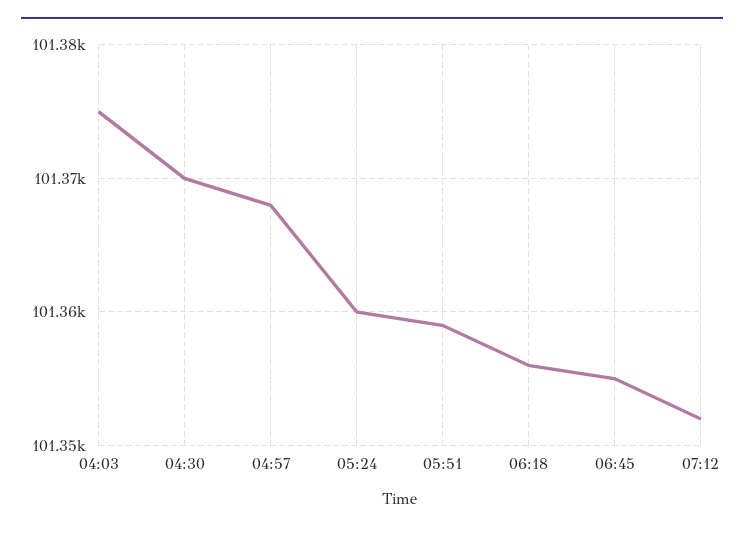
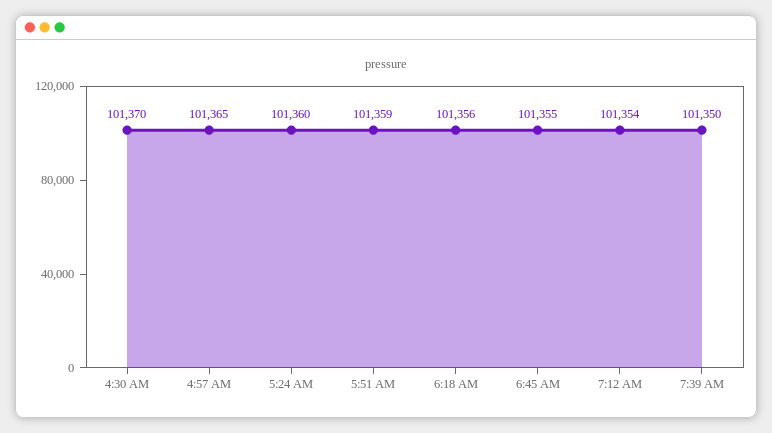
04:03: 101375 -> none
04:57: 101368 -> 101365
07:12: 101352 -> 101354
7:39 AM: none -> 101350

